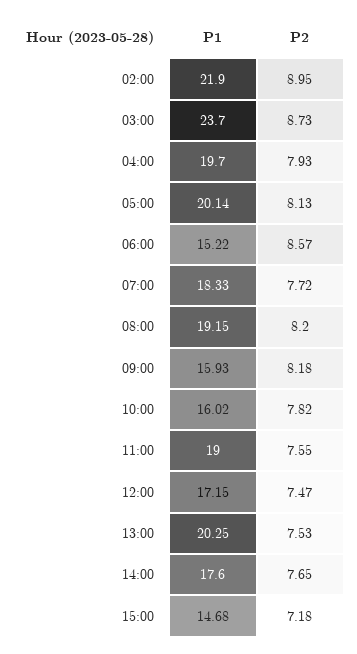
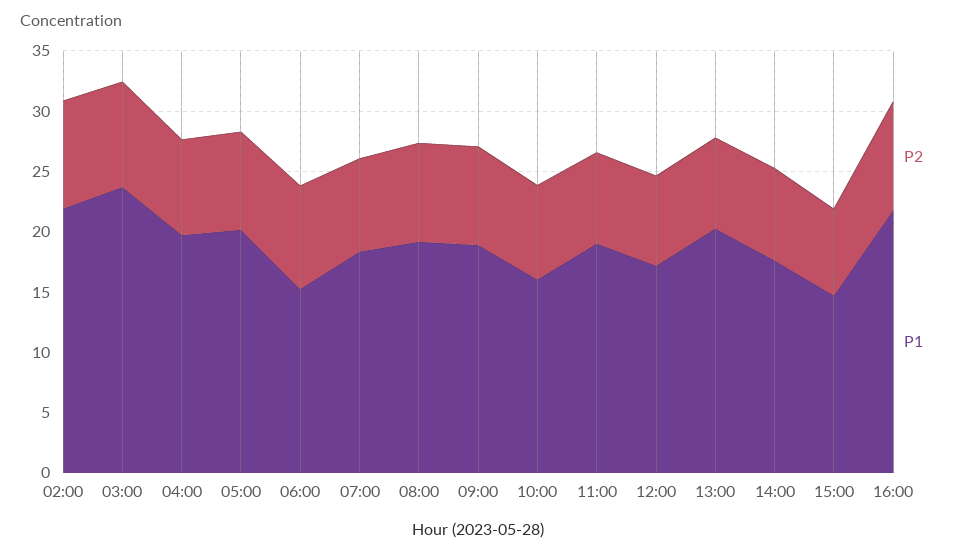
P1, 09:00: 15.93 -> 19
P2, 16:00: none -> 9
P1, 16:00: none -> 22

